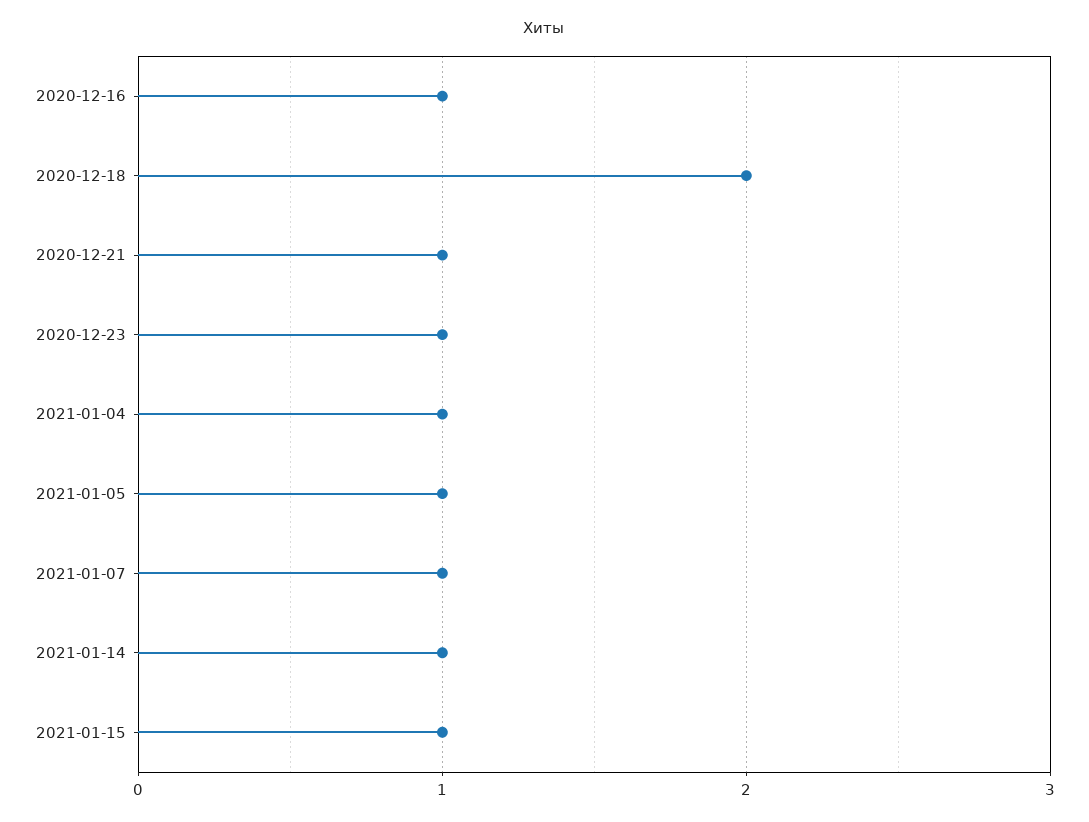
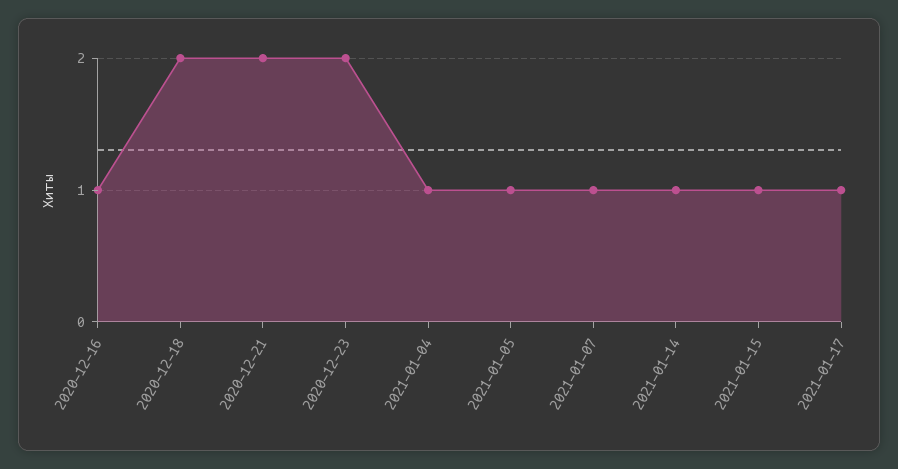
2020-12-21: 1 -> 2
2020-12-23: 1 -> 2
2021-01-17: none -> 1

